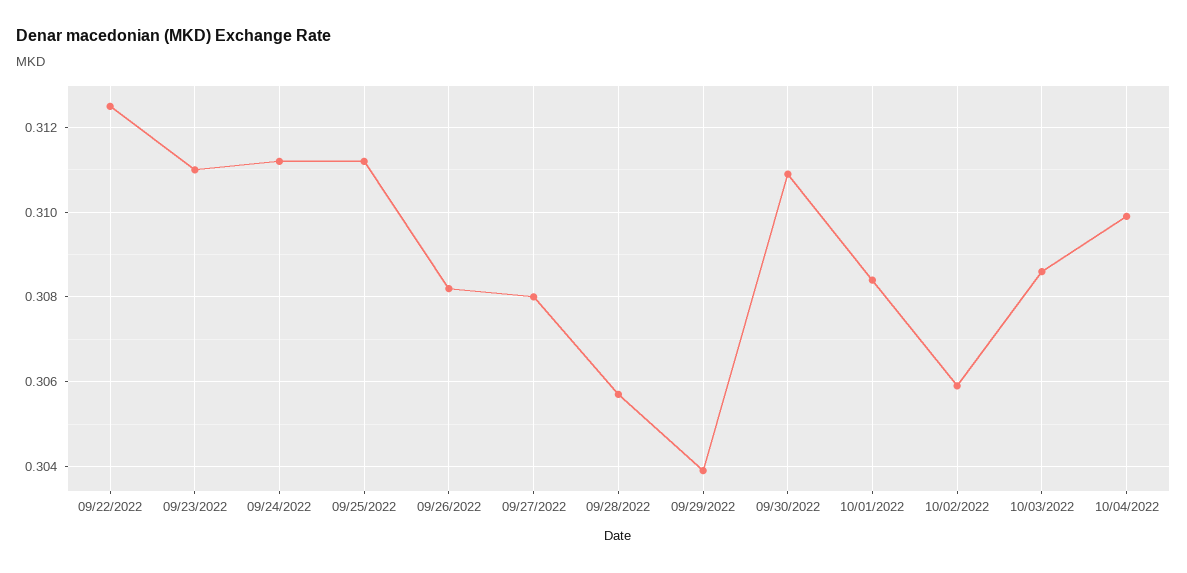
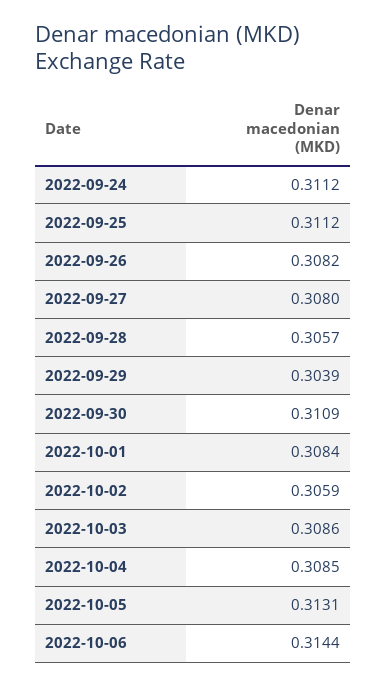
09/22/2022: 0.3125 -> none
09/23/2022: 0.311 -> none
10/04/2022: 0.31 -> 0.3085
2022-10-05: none -> 0.3131
2022-10-06: none -> 0.3144

